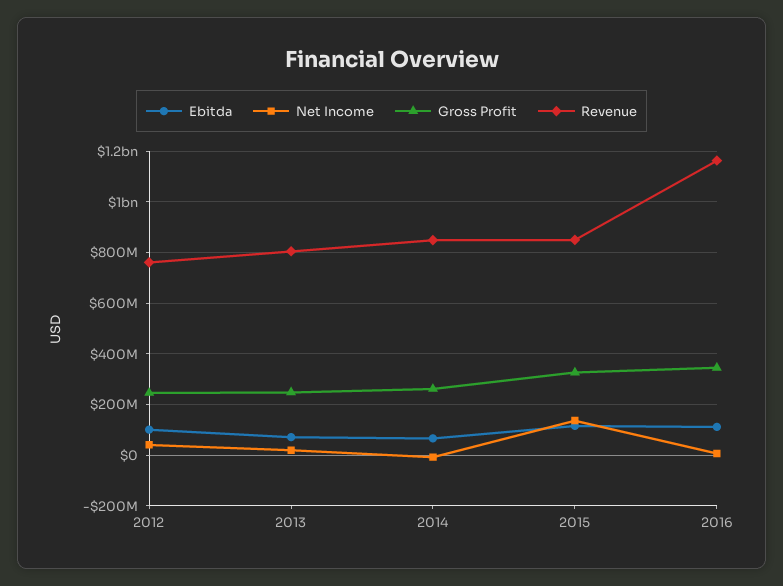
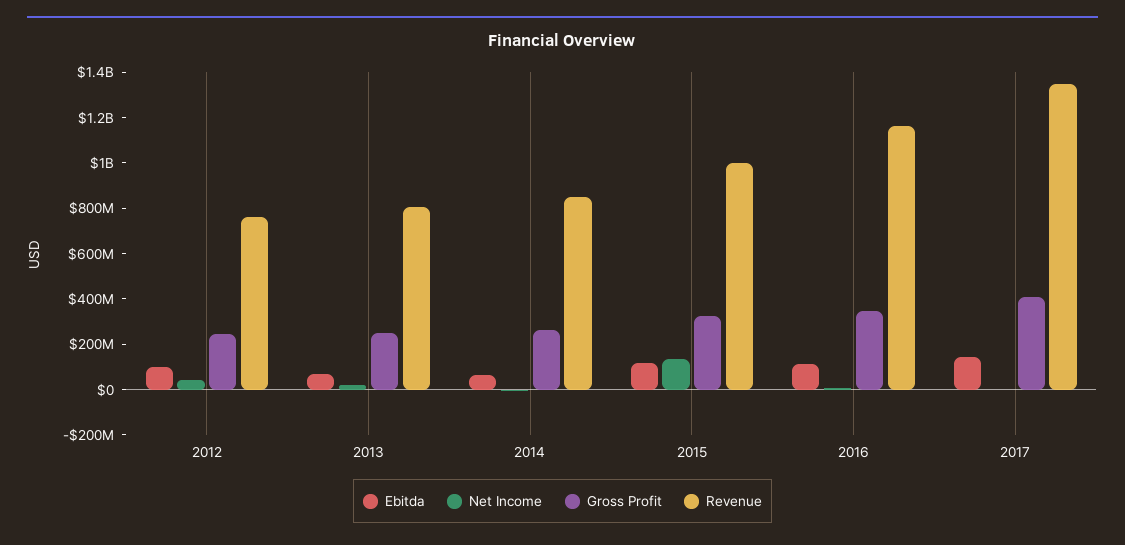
Revenue, 2015: 850000000 -> 1000000000
Ebitda, 2017: none -> 150000000
Net Income, 2017: none -> 0
Gross Profit, 2017: none -> 400000000
Revenue, 2017: none -> 1350000000

